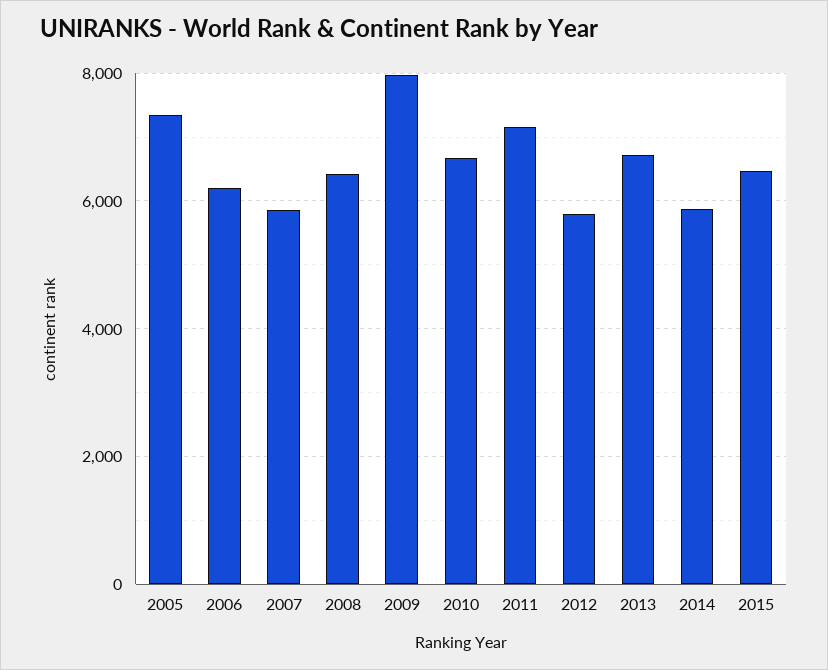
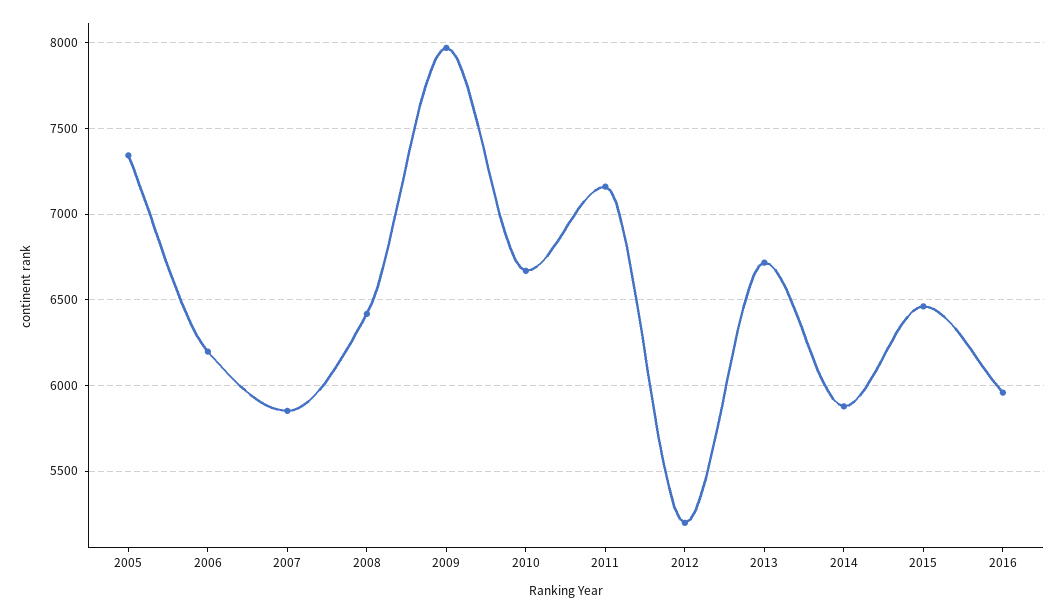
2012: 5800 -> 5200
2016: none -> 5950

